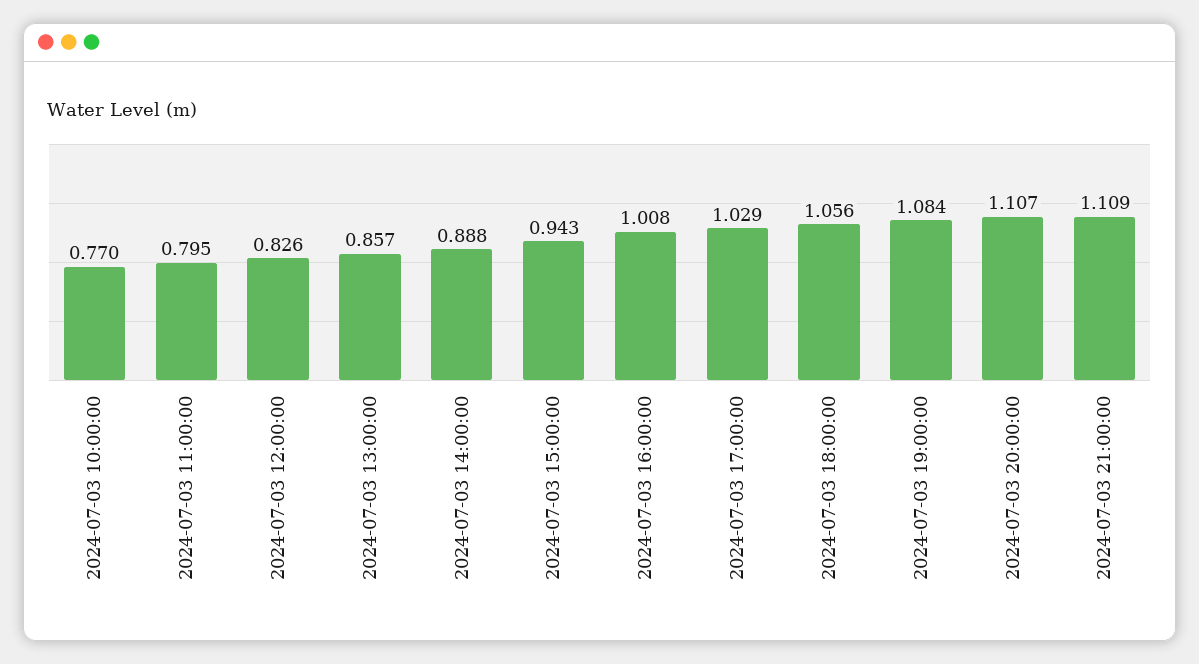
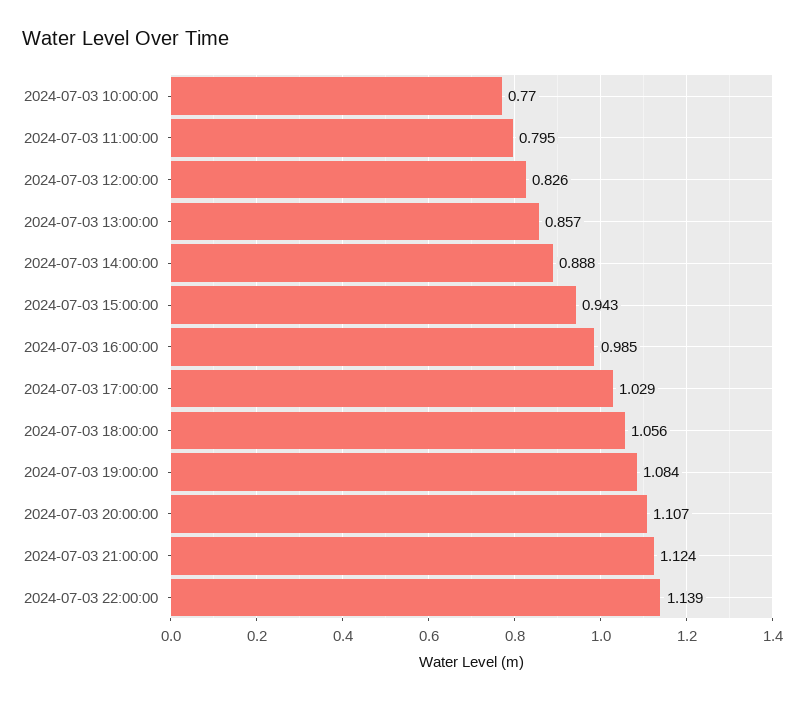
2024-07-03 16:00:00: 1.008 -> 0.985
2024-07-03 21:00:00: 1.109 -> 1.124
2024-07-03 22:00:00: none -> 1.139

